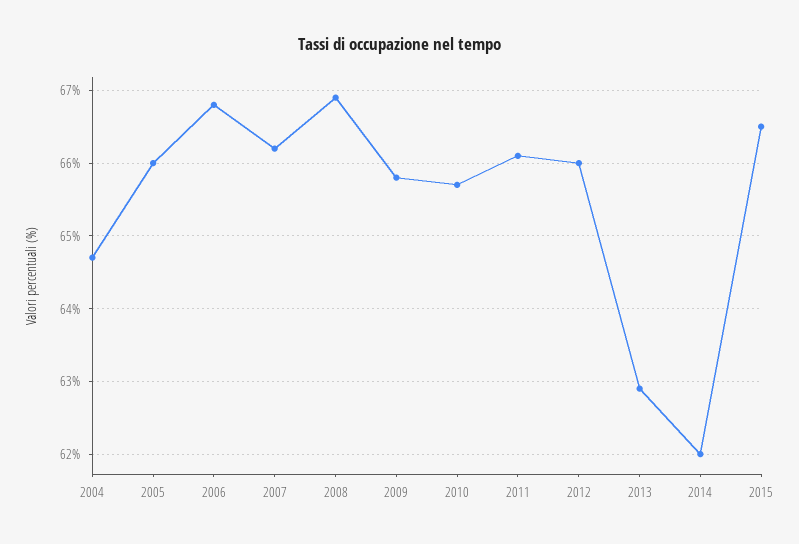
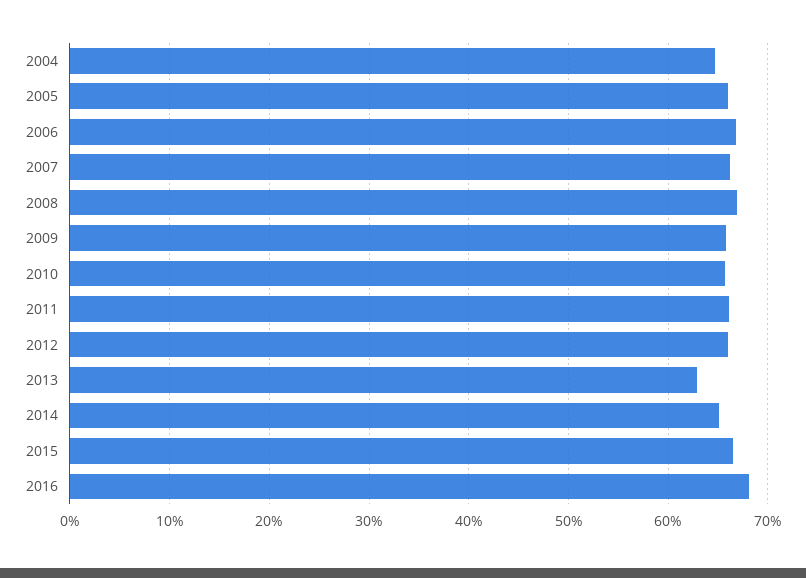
2014: 62 -> 65
2016: none -> 68

